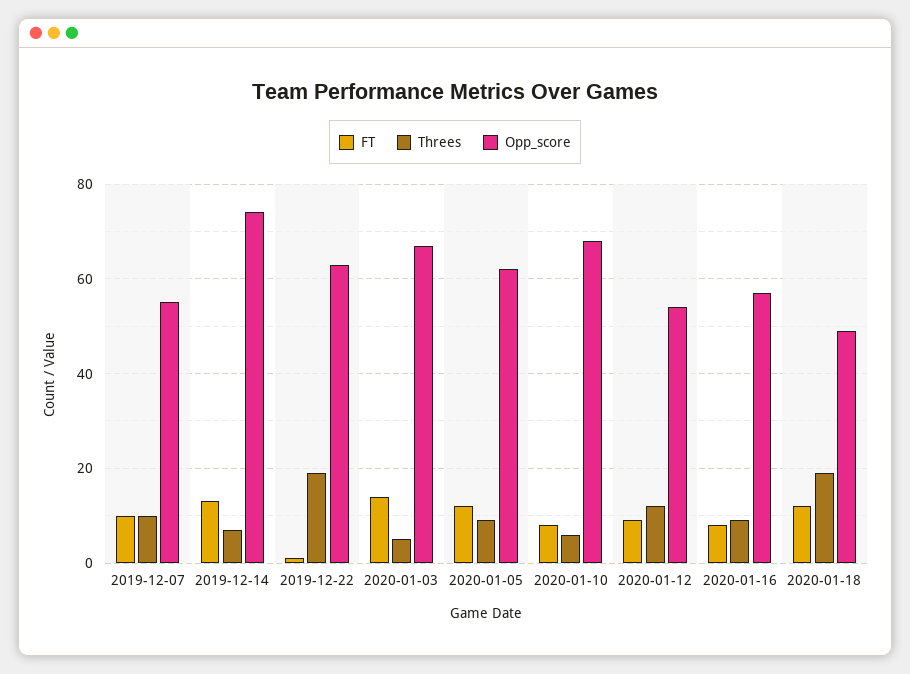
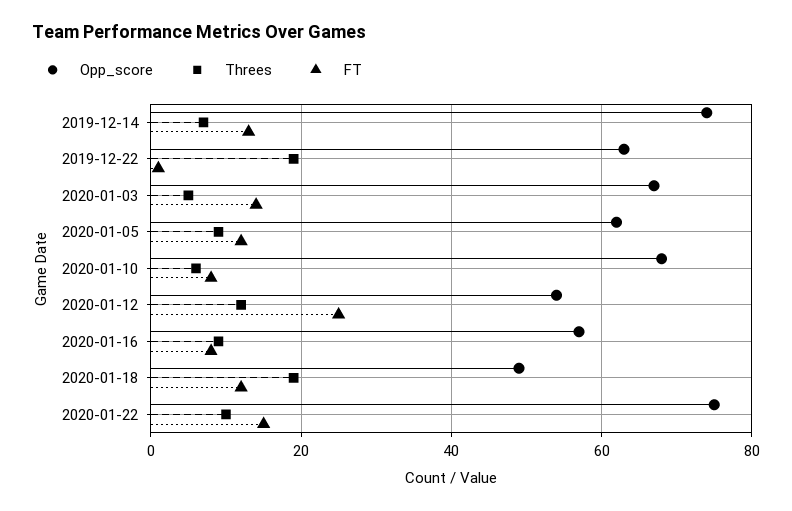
FT, 2019-12-07: 10 -> none
Threes, 2019-12-07: 10 -> none
Opp_score, 2019-12-07: 55 -> none
FT, 2020-01-12: 10 -> 25
Opp_score, 2020-01-22: none -> 75
Threes, 2020-01-22: none -> 10
FT, 2020-01-22: none -> 15

